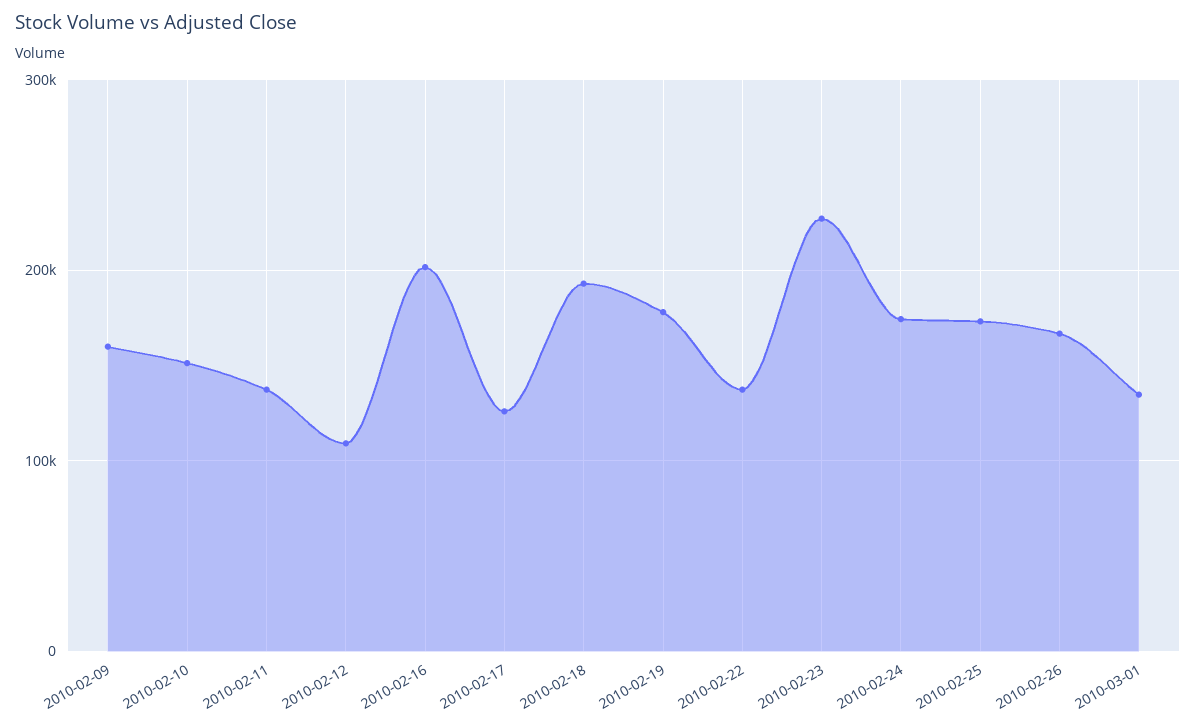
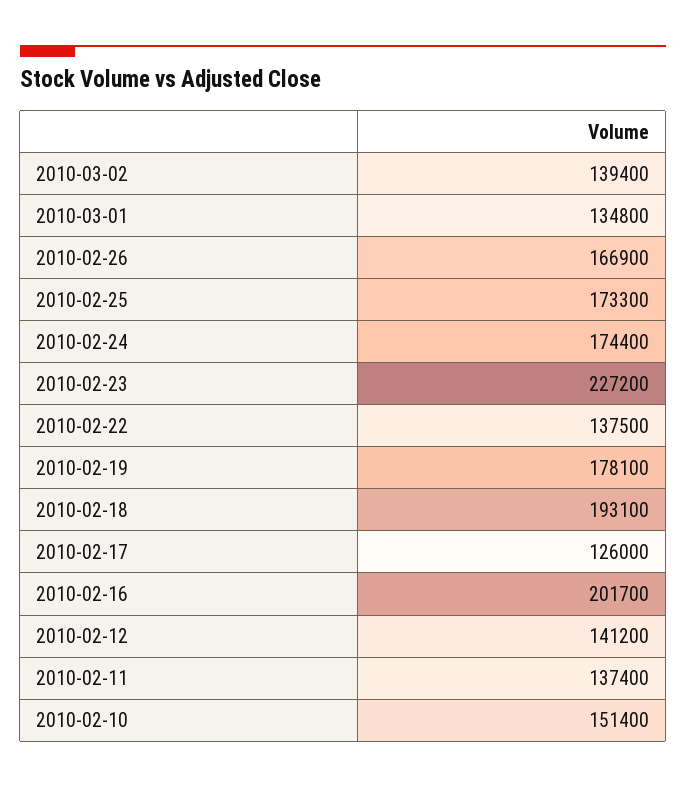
2010-02-09: 160000 -> none
2010-02-12: 110000 -> 141200
2010-03-02: none -> 139400

